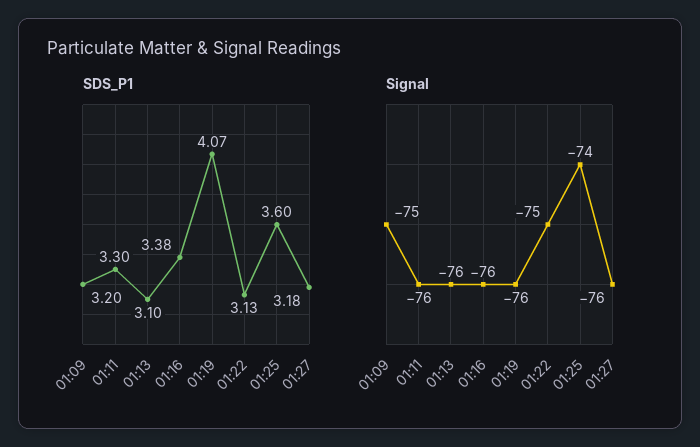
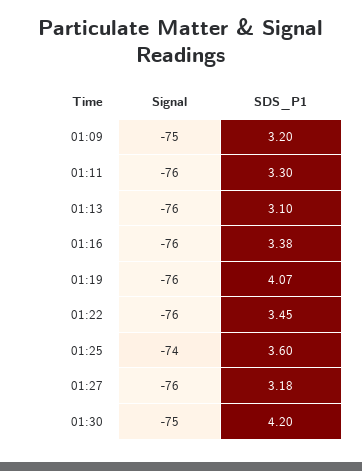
SDS_P1, 01:22: 3.13 -> 3.45
Signal, 01:22: -75 -> -76
Signal, 01:30: none -> -75
SDS_P1, 01:30: none -> 4.2

